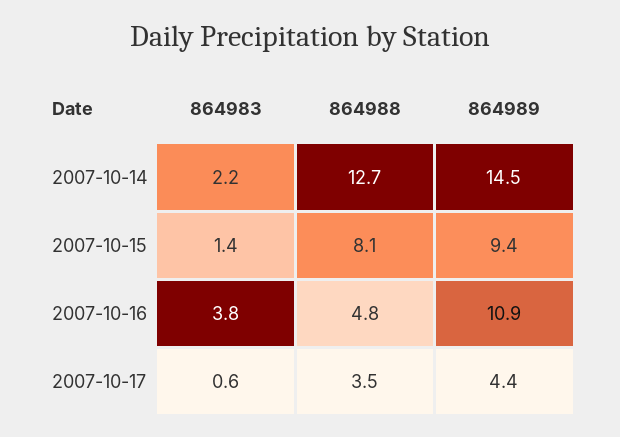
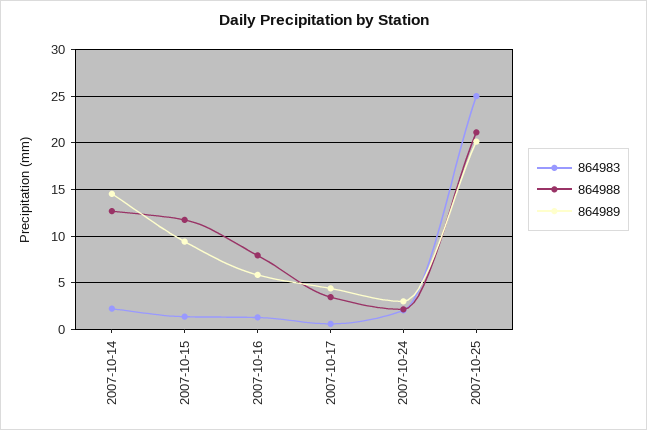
864988, 2007-10-15: 8.1 -> 12
864983, 2007-10-16: 3.8 -> 1
864988, 2007-10-16: 4.8 -> 8
864989, 2007-10-16: 10.9 -> 6
864983, 2007-10-24: none -> 2
864988, 2007-10-24: none -> 2
864989, 2007-10-24: none -> 3
864983, 2007-10-25: none -> 25
864988, 2007-10-25: none -> 21
864989, 2007-10-25: none -> 20

